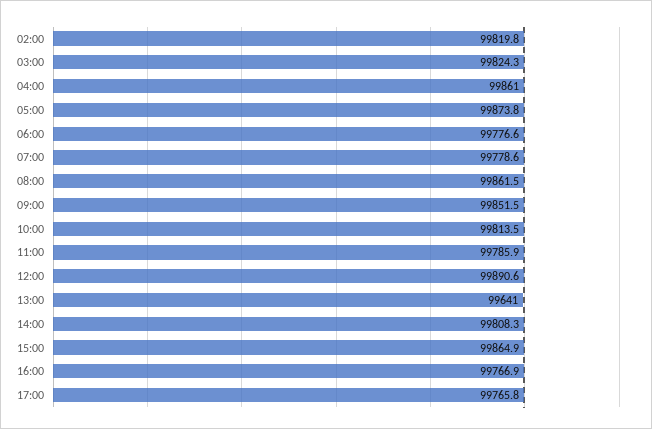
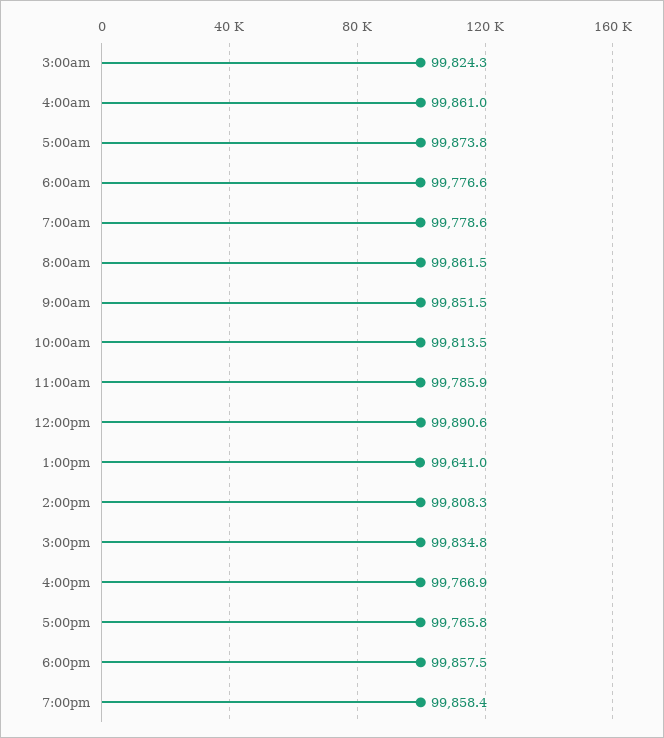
02:00: 99819.8 -> none
15:00: 99864.9 -> 99834.8
6:00pm: none -> 99857.5
7:00pm: none -> 99858.4

